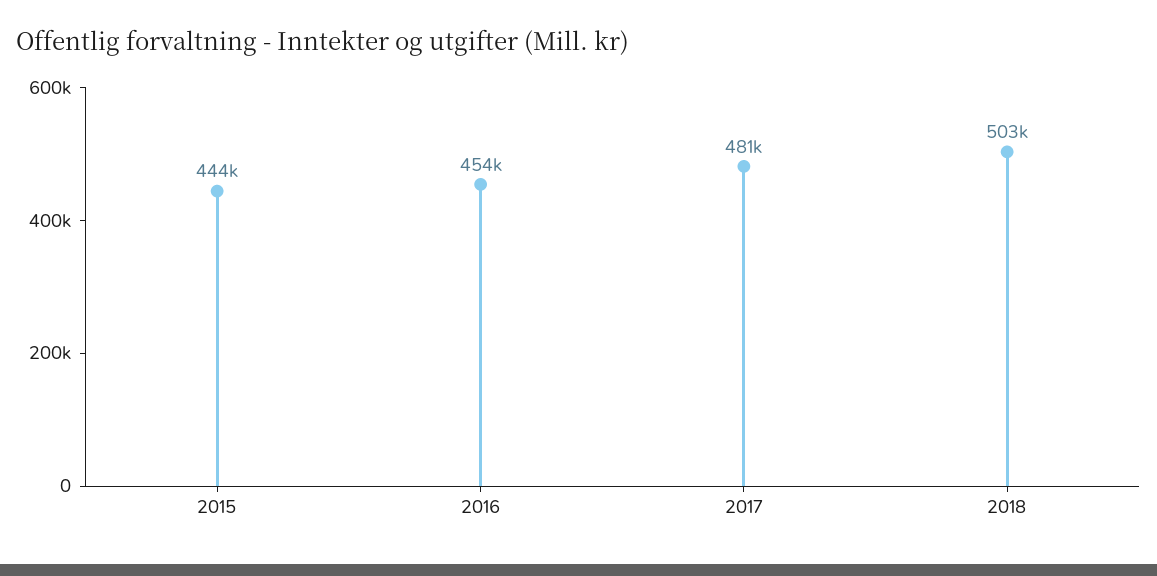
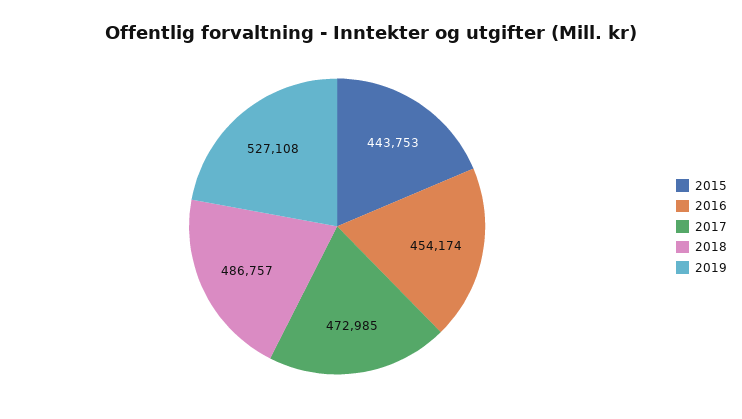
2017: 481000 -> 472985
2018: 503000 -> 486757
2019: none -> 527108

